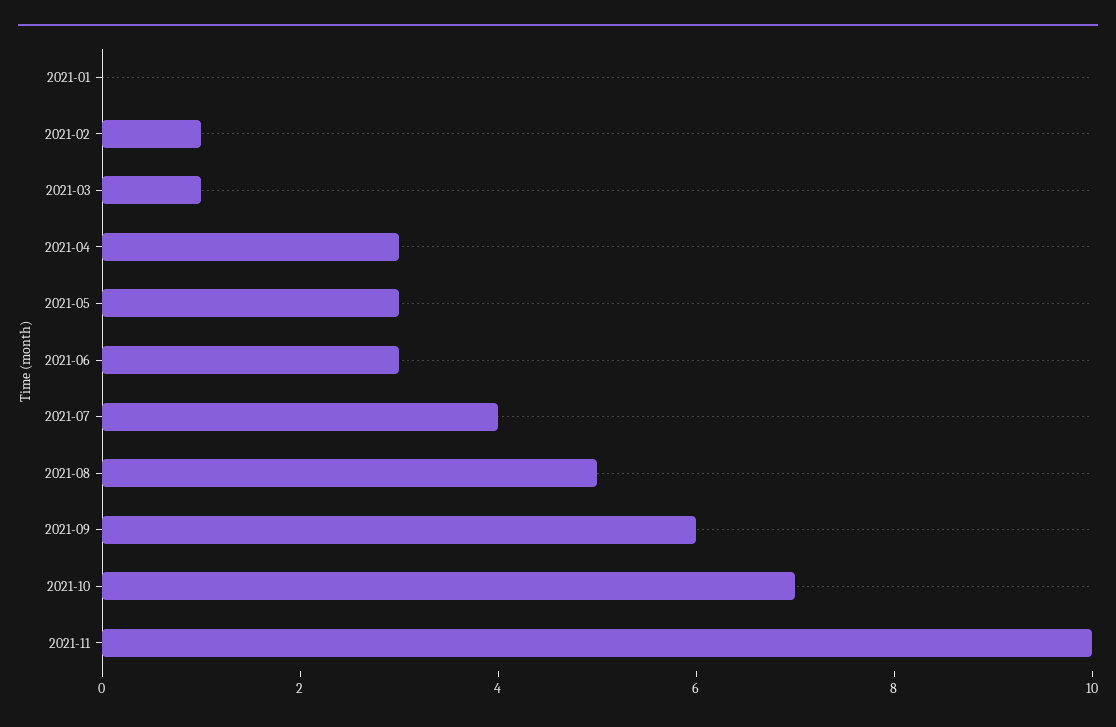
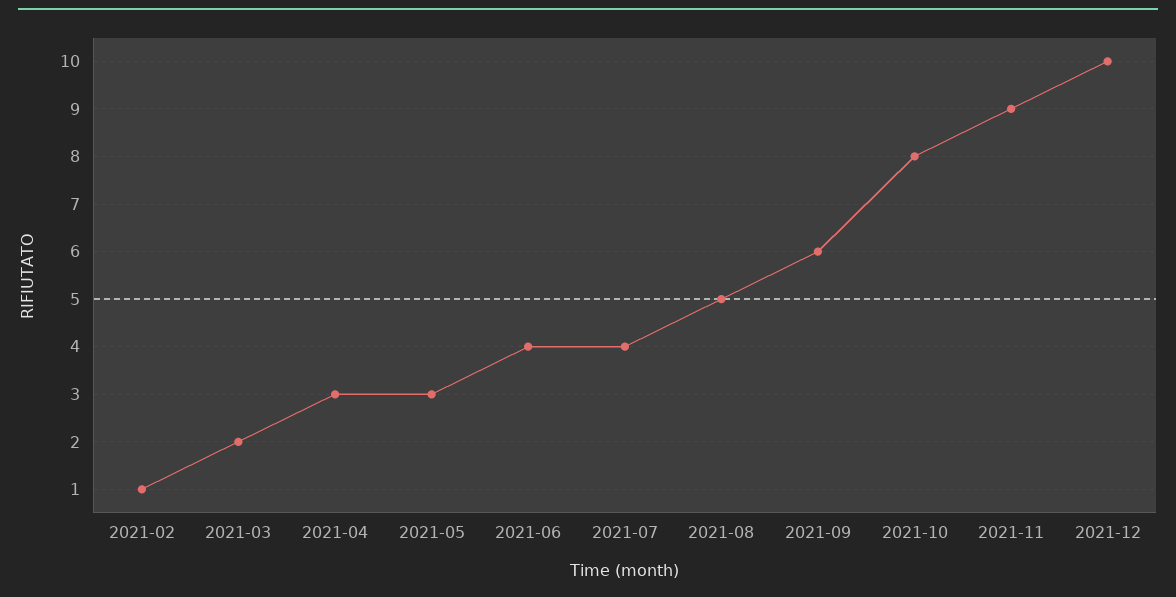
2021-01: 0 -> none
2021-03: 1 -> 2
2021-06: 3 -> 4
2021-10: 7 -> 8
2021-11: 10 -> 9
2021-12: none -> 10

